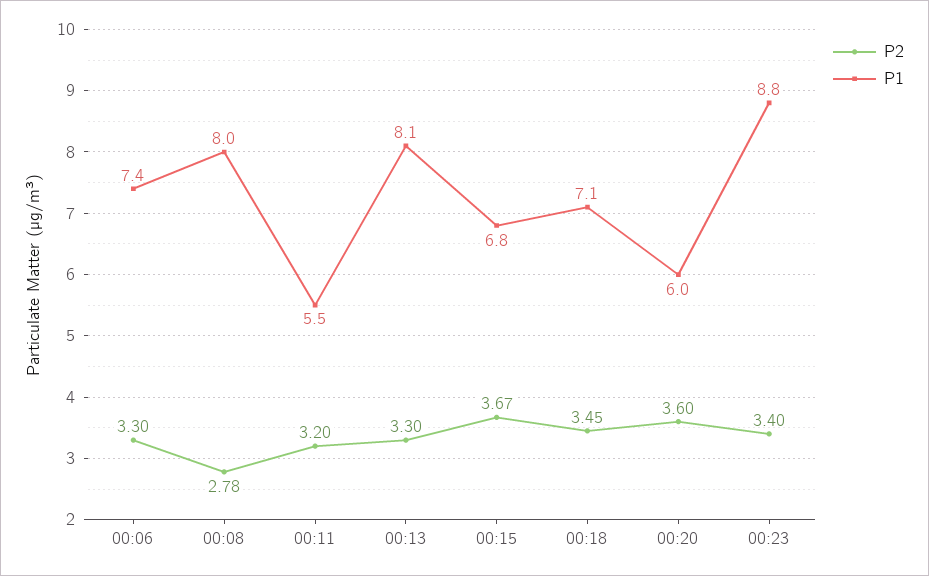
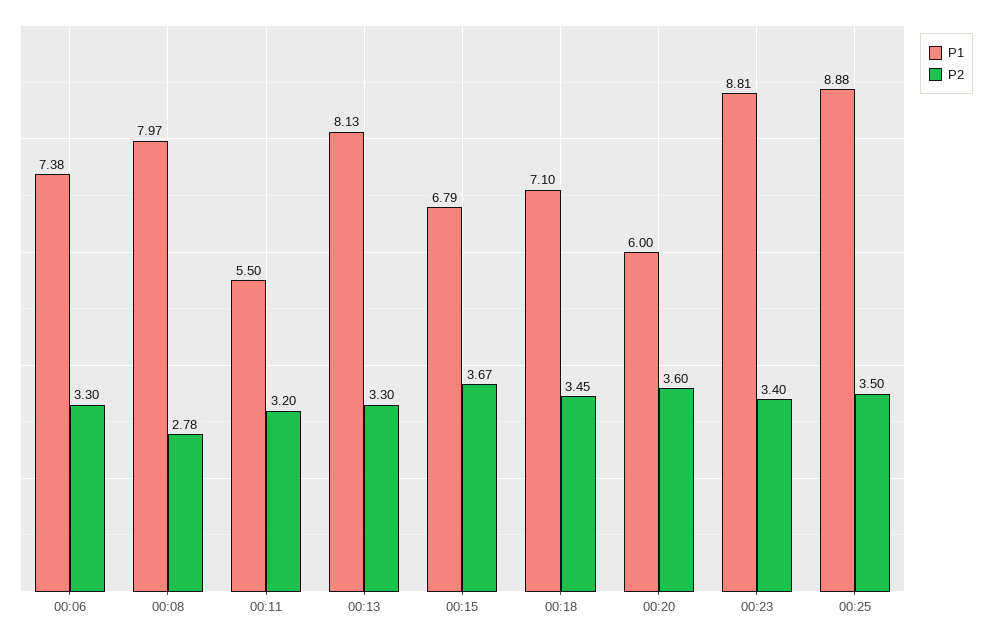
P1, 00:25: none -> 8.88
P2, 00:25: none -> 3.5

